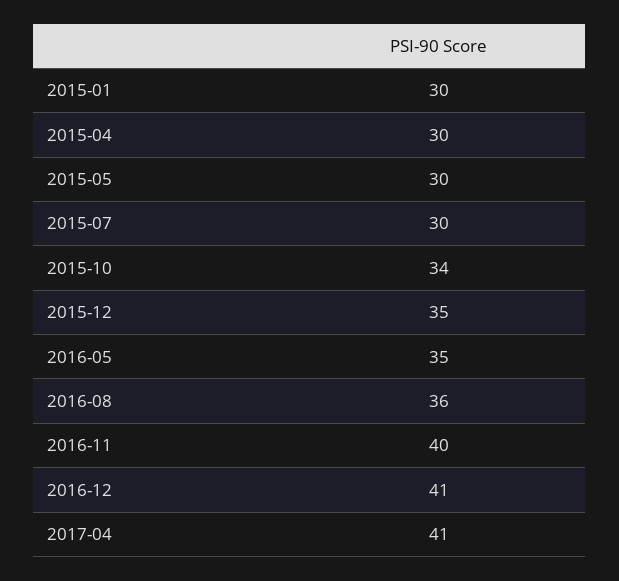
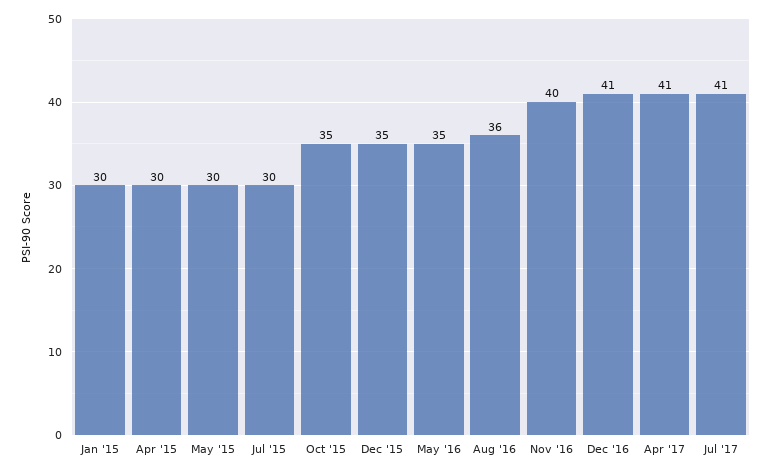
2015-10: 34 -> 35
Jul '17: none -> 41

